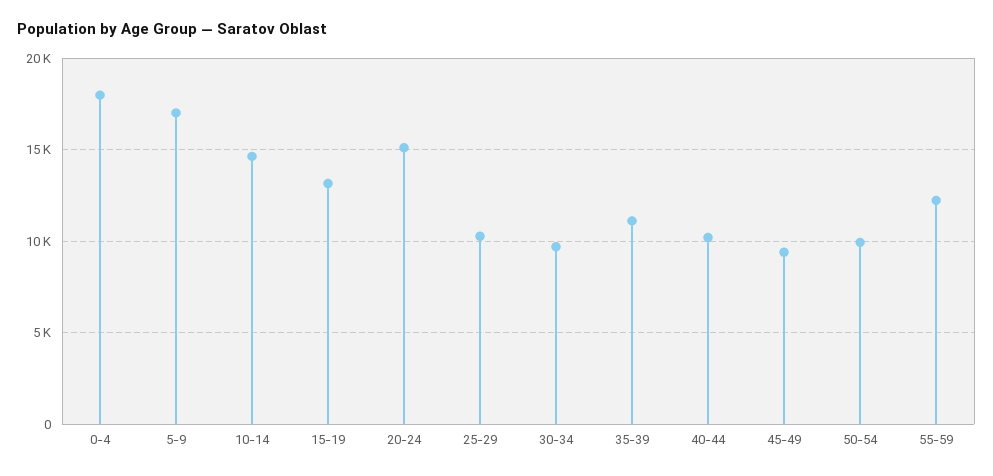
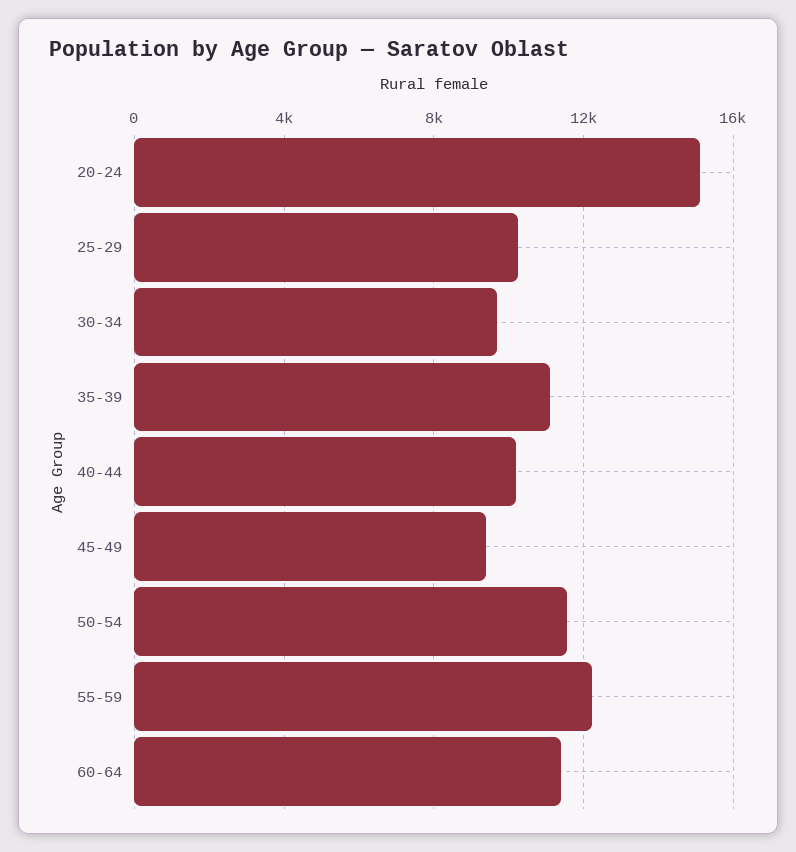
0-4: 18000 -> none
5-9: 17000 -> none
10-14: 14500 -> none
15-19: 13000 -> none
50-54: 10000 -> 11500
60-64: none -> 11500

